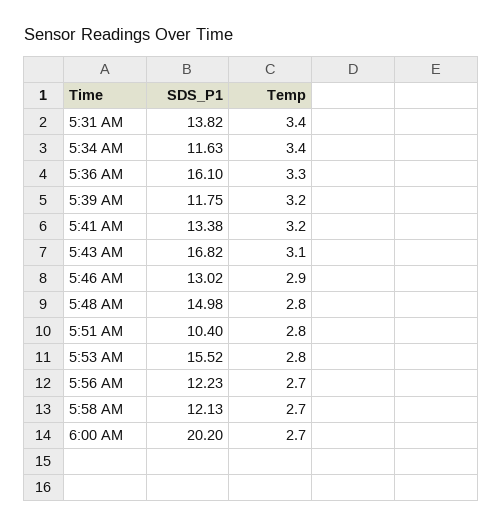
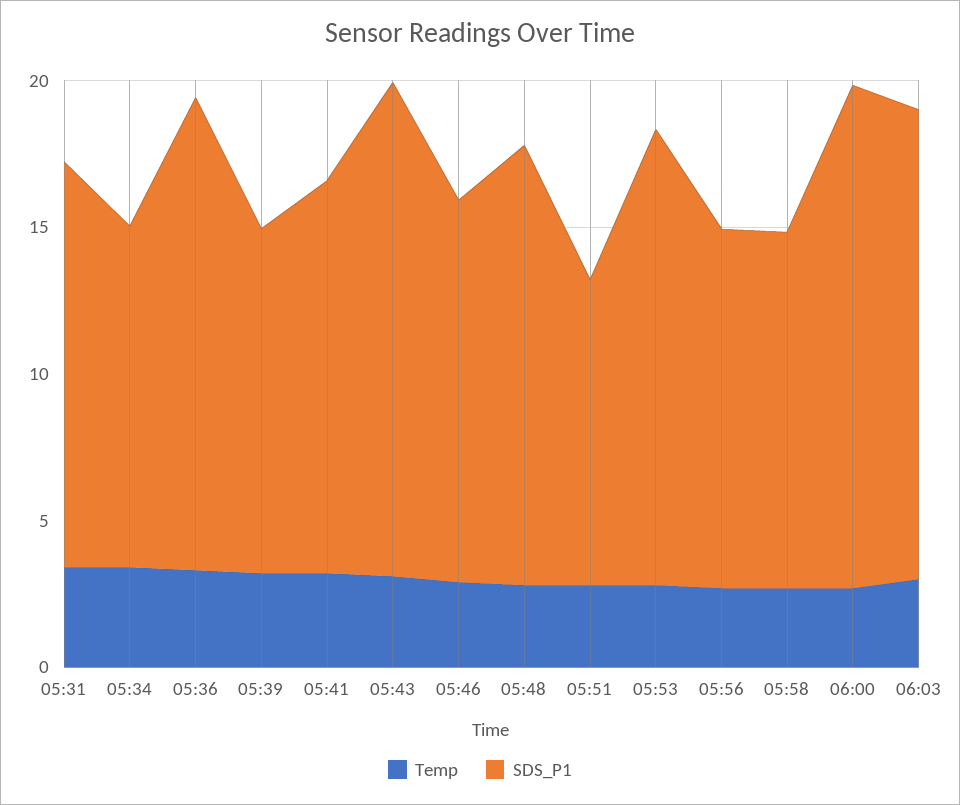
SDS_P1, 6:00 AM: 20.2 -> 17
Temp, 06:03: none -> 3
SDS_P1, 06:03: none -> 16

